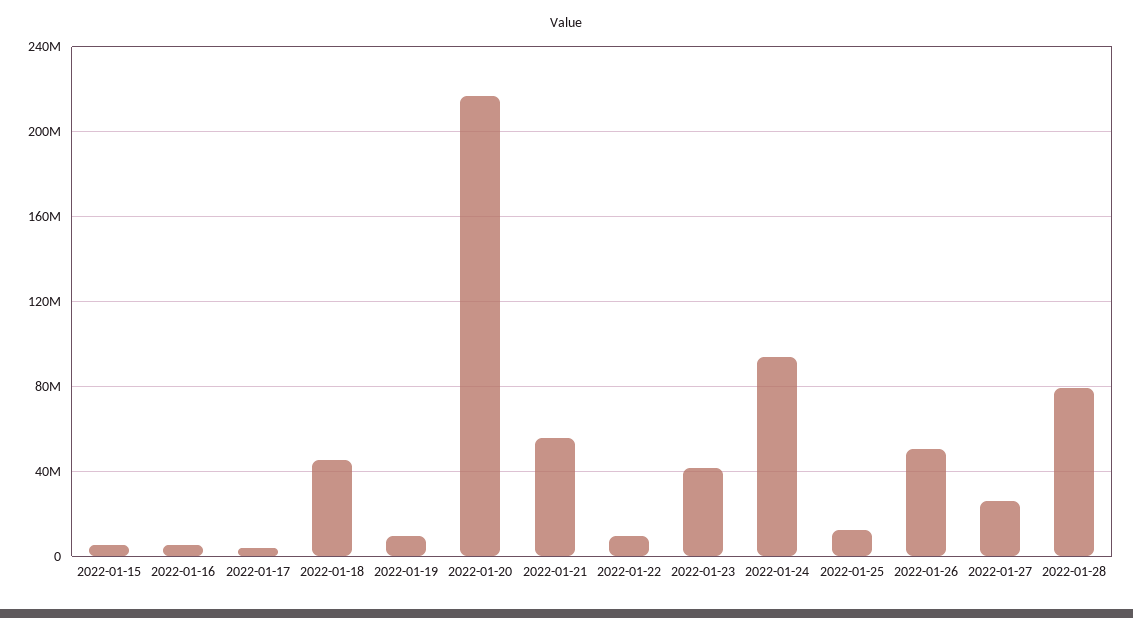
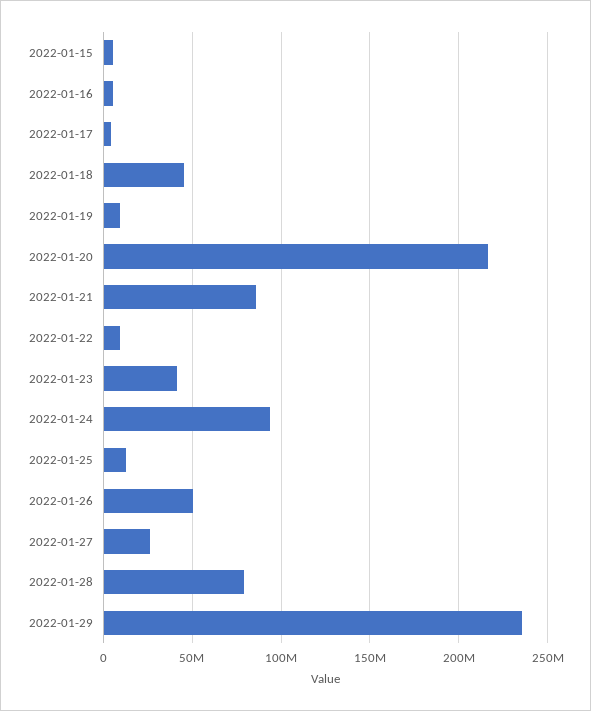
2022-01-21: 55000000 -> 85000000
2022-01-29: none -> 235000000

